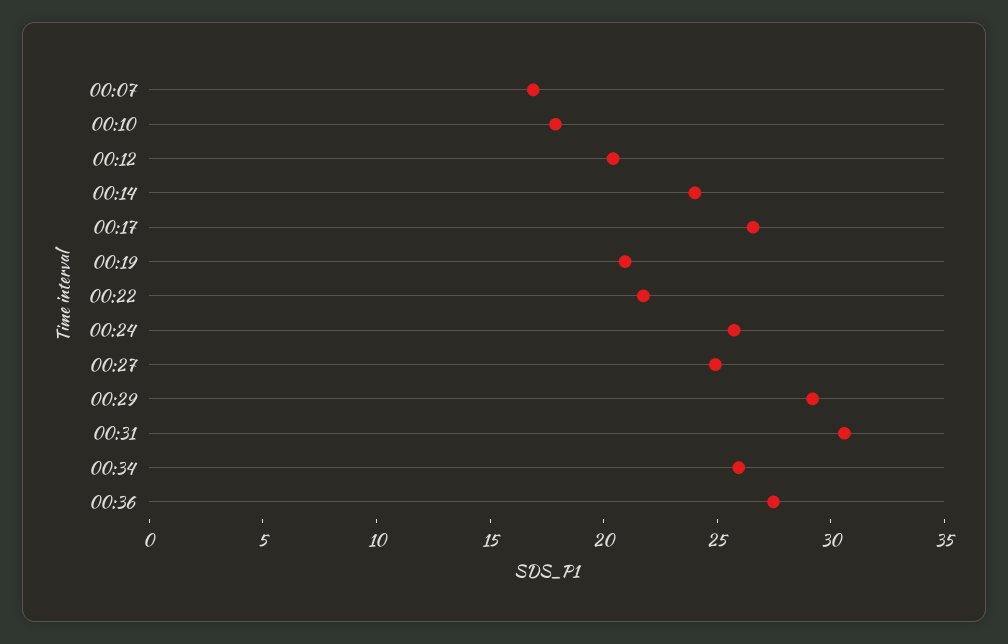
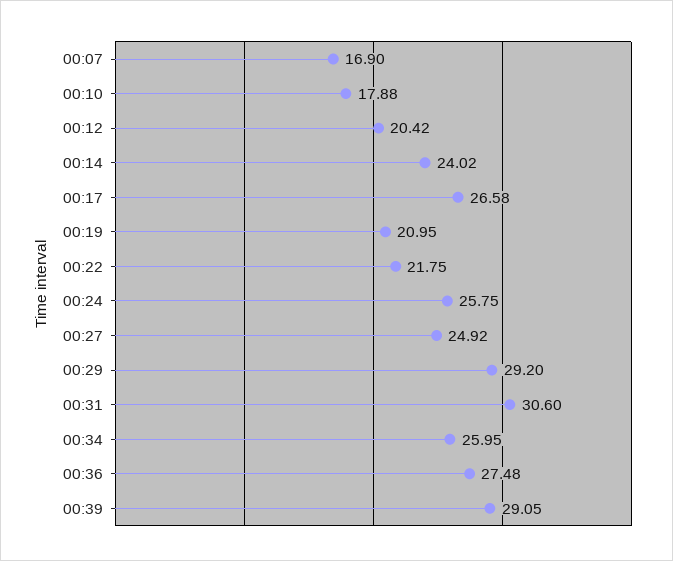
00:39: none -> 29.05

